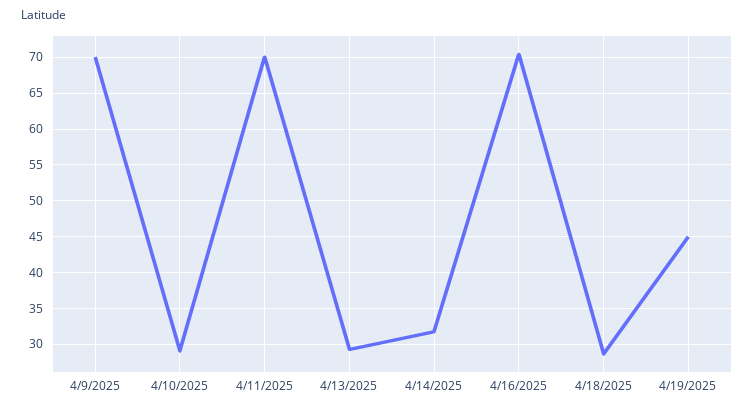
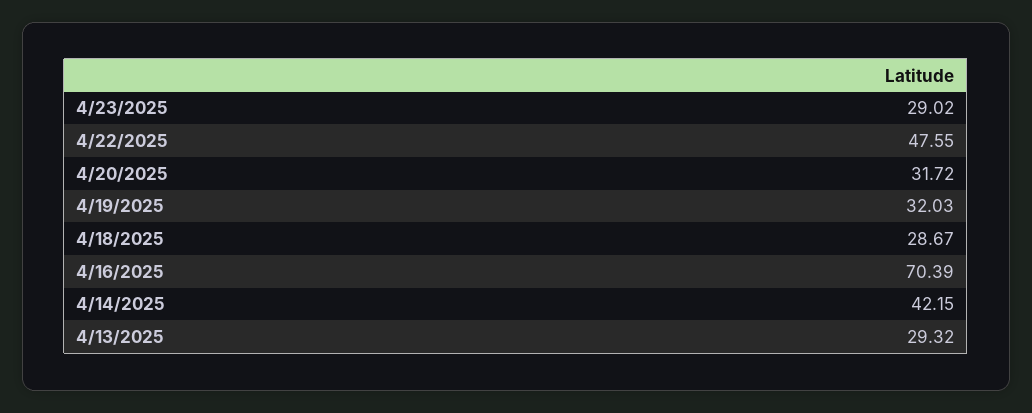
4/9/2025: 70 -> none
4/10/2025: 29 -> none
4/11/2025: 70 -> none
4/14/2025: 32 -> 42.15
4/19/2025: 45 -> 32.03
4/23/2025: none -> 29.02
4/22/2025: none -> 47.55
4/20/2025: none -> 31.72

